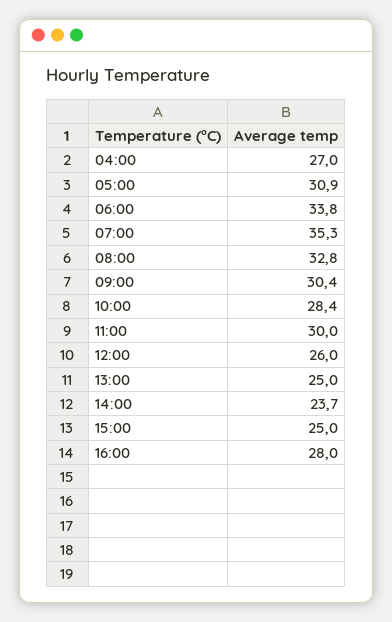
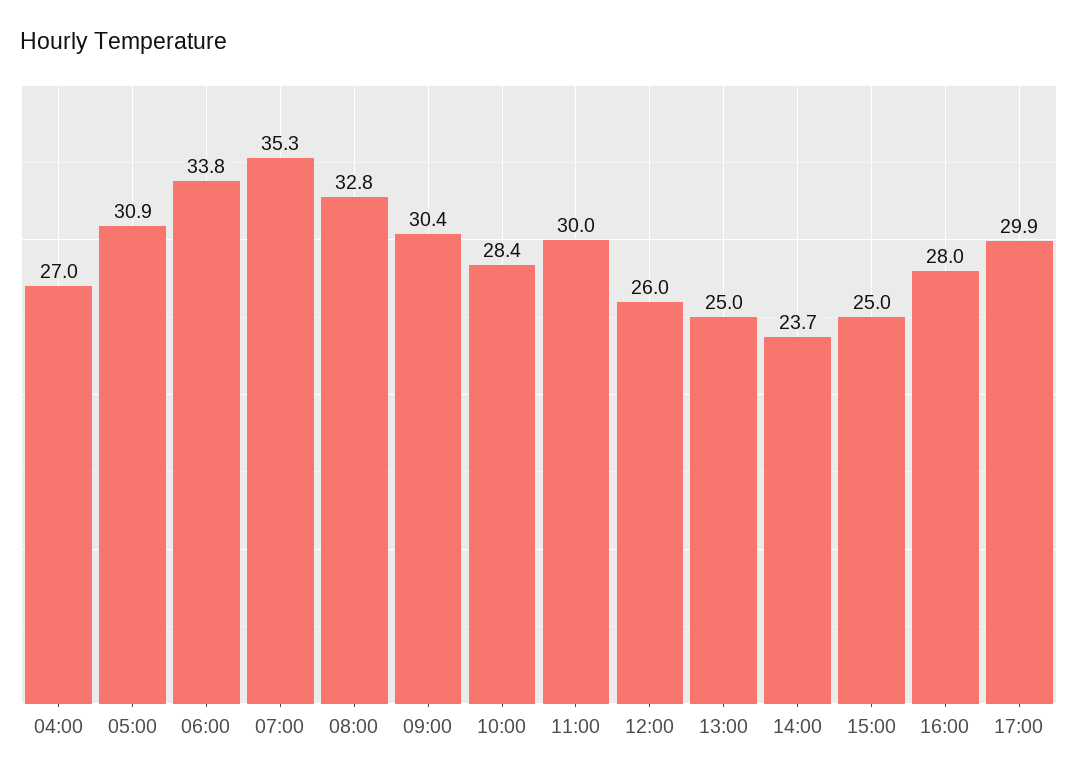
17:00: none -> 29.9

